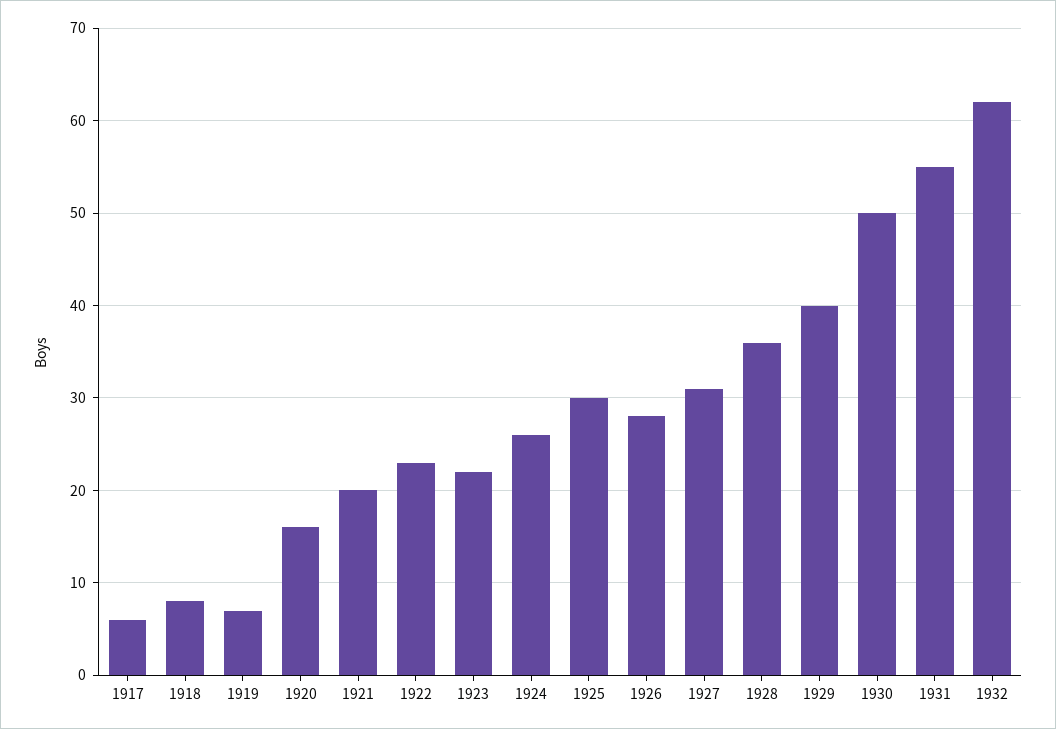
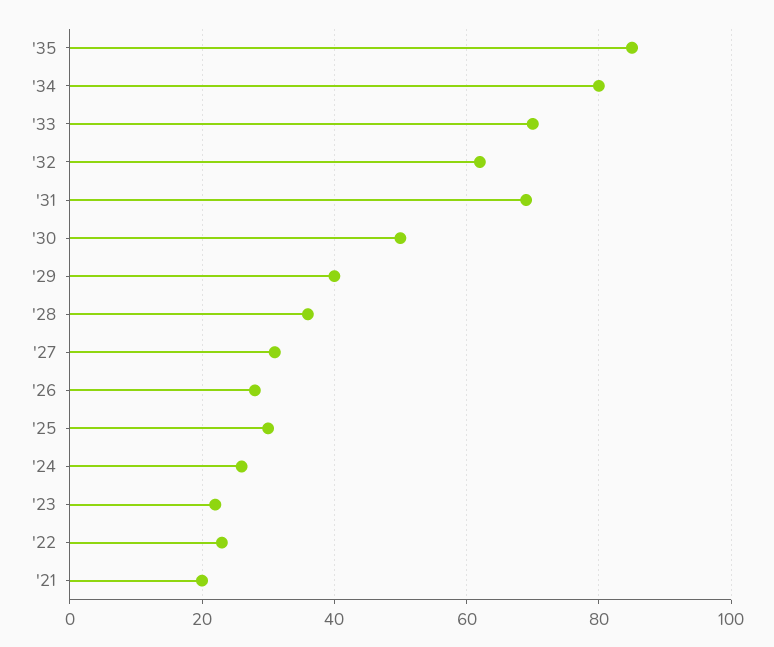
1917: 6 -> none
1918: 8 -> none
1919: 7 -> none
1920: 16 -> none
1931: 55 -> 70
'35: none -> 85
'34: none -> 80
'33: none -> 70

